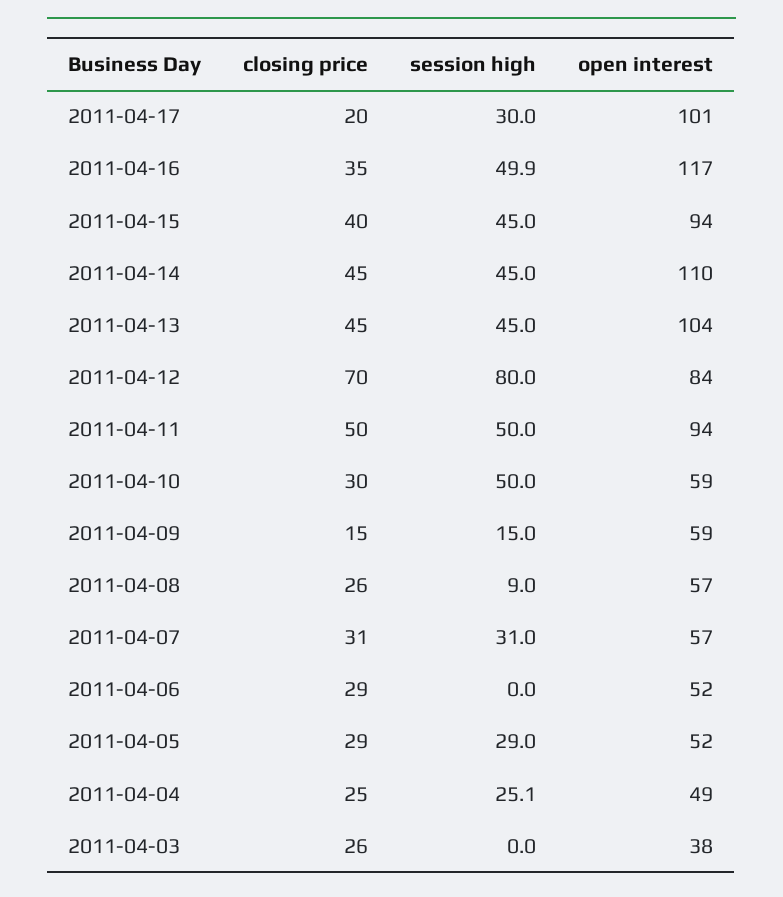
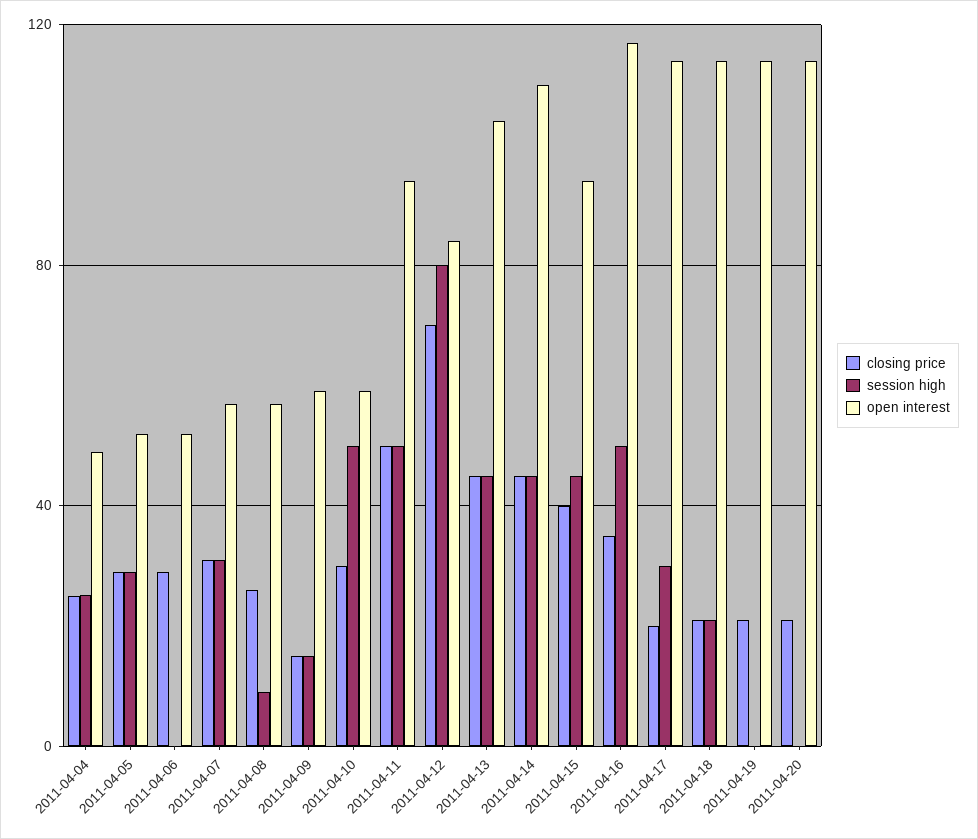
open interest, 2011-04-17: 101 -> 115
closing price, 2011-04-03: 26 -> none
session high, 2011-04-03: 0 -> none
open interest, 2011-04-03: 38 -> none
closing price, 2011-04-18: none -> 20
session high, 2011-04-18: none -> 20
open interest, 2011-04-18: none -> 115
closing price, 2011-04-19: none -> 20
session high, 2011-04-19: none -> 0
open interest, 2011-04-19: none -> 115
closing price, 2011-04-20: none -> 20
session high, 2011-04-20: none -> 0
open interest, 2011-04-20: none -> 115

